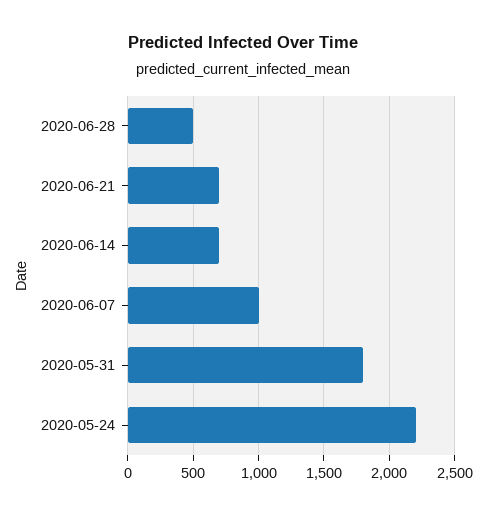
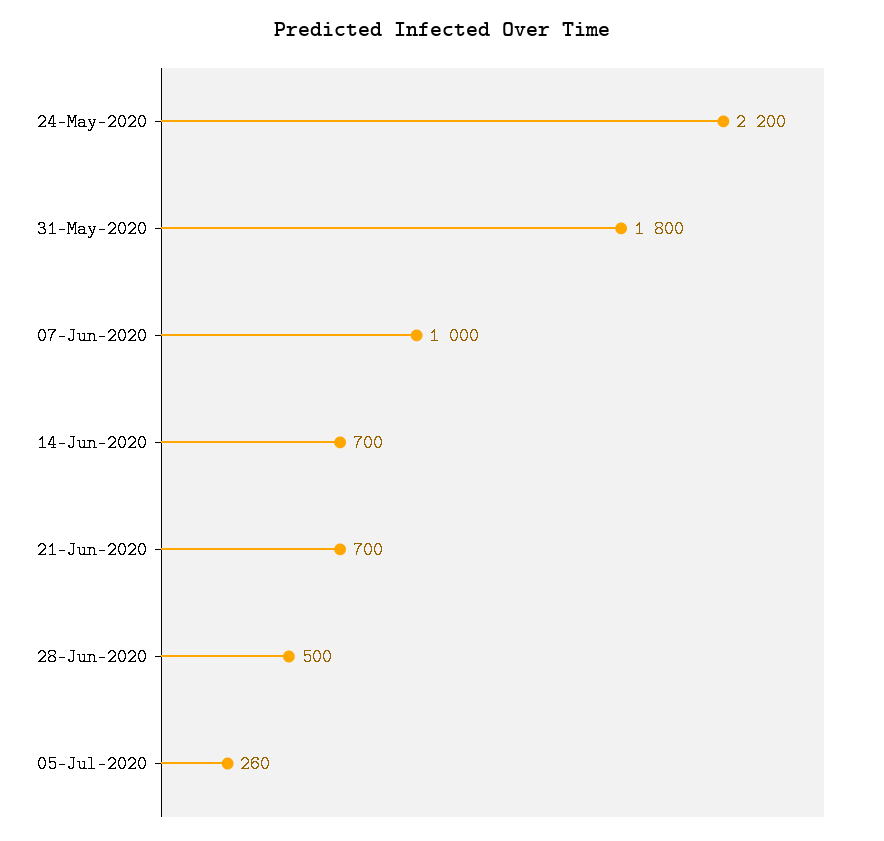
05-Jul-2020: none -> 260

